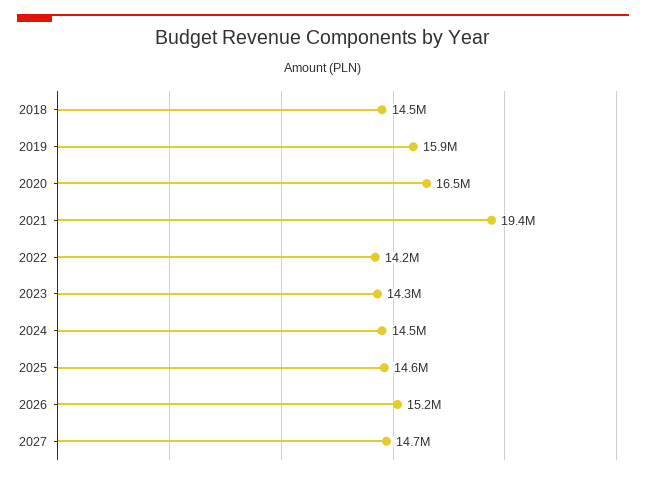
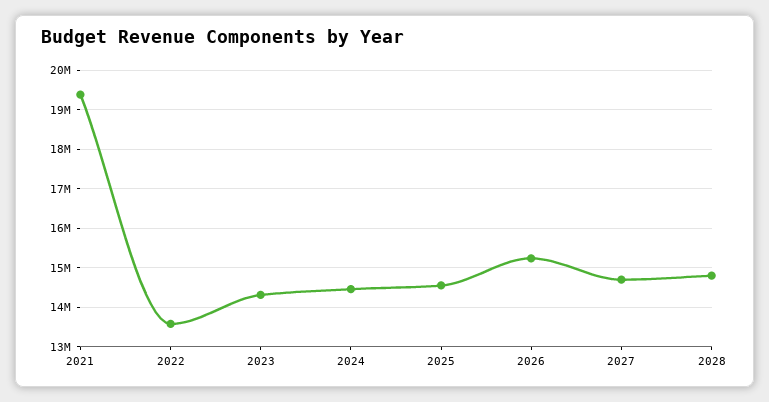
2018: 14500000 -> none
2019: 15900000 -> none
2020: 16500000 -> none
2022: 14200000 -> 13600000
2028: none -> 14800000

